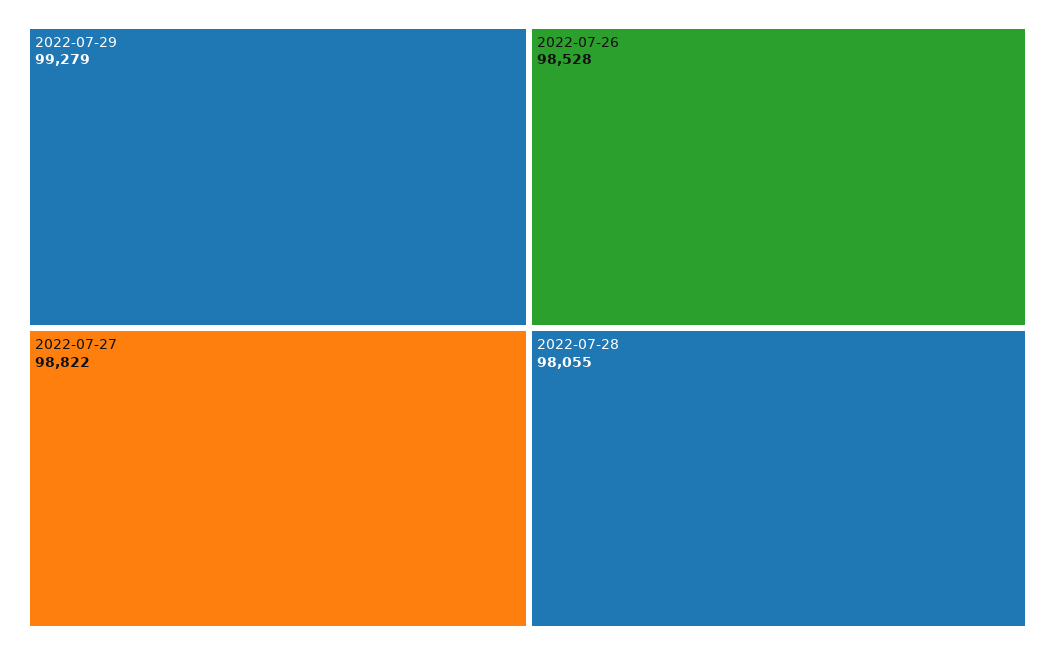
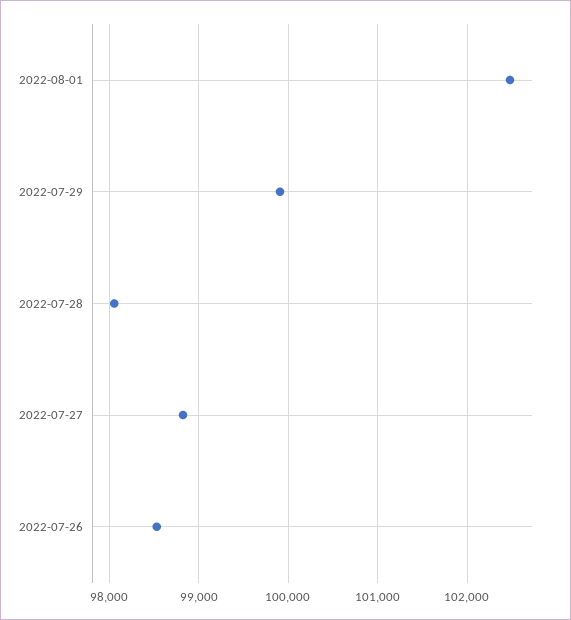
2022-07-29: 99279 -> 99900
2022-08-01: none -> 102500

